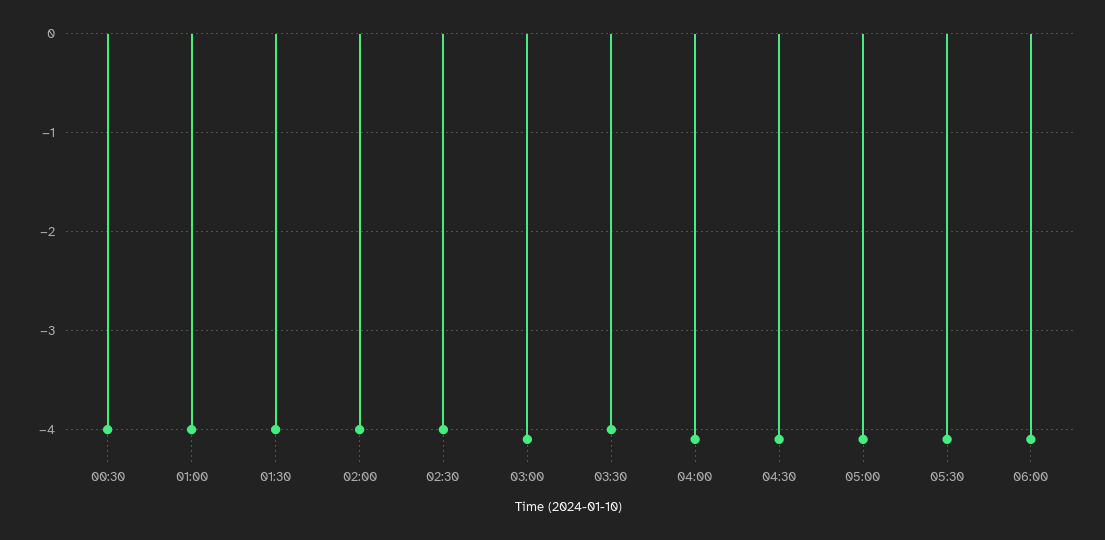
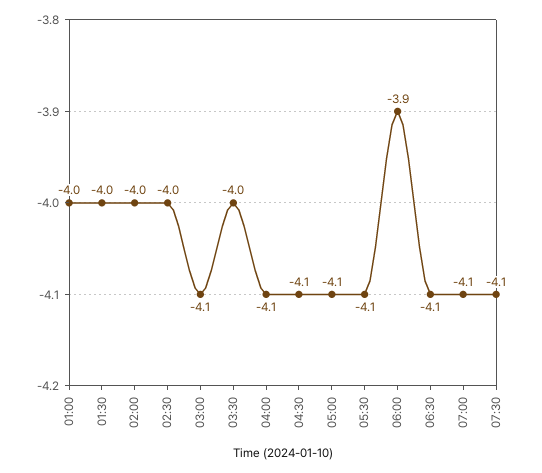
00:30: -4 -> none
06:00: -4.1 -> -3.9
06:30: none -> -4.1
07:00: none -> -4.1
07:30: none -> -4.1

